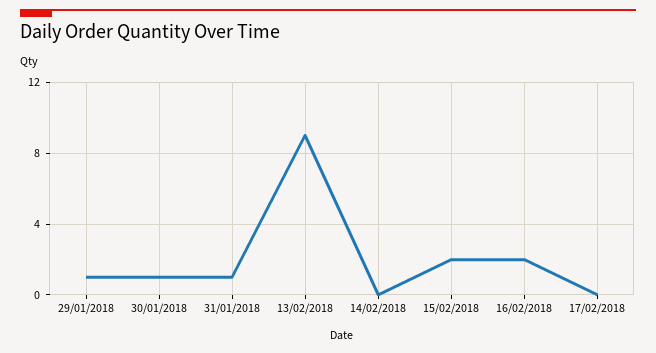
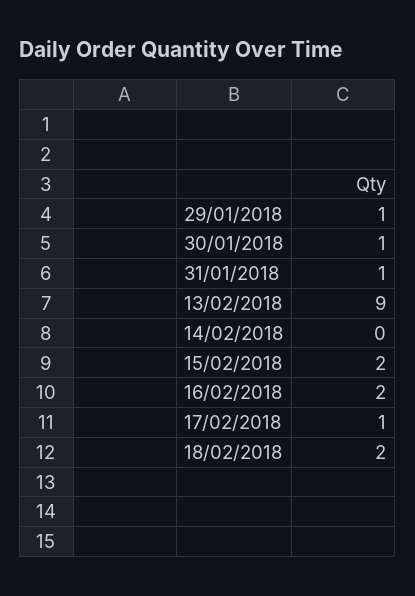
17/02/2018: 0 -> 1
18/02/2018: none -> 2

